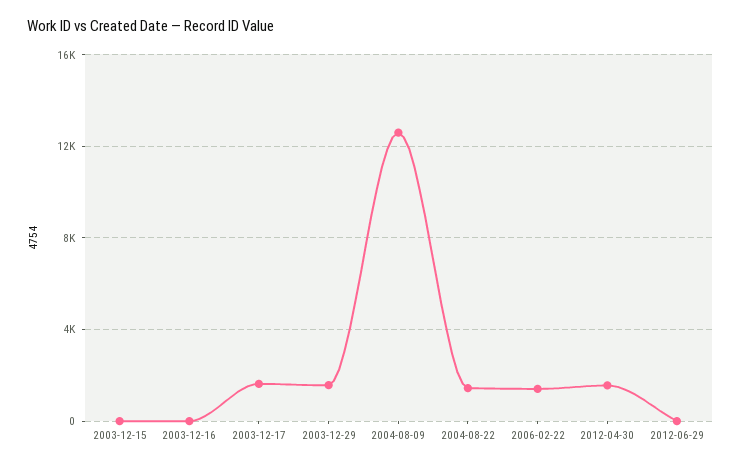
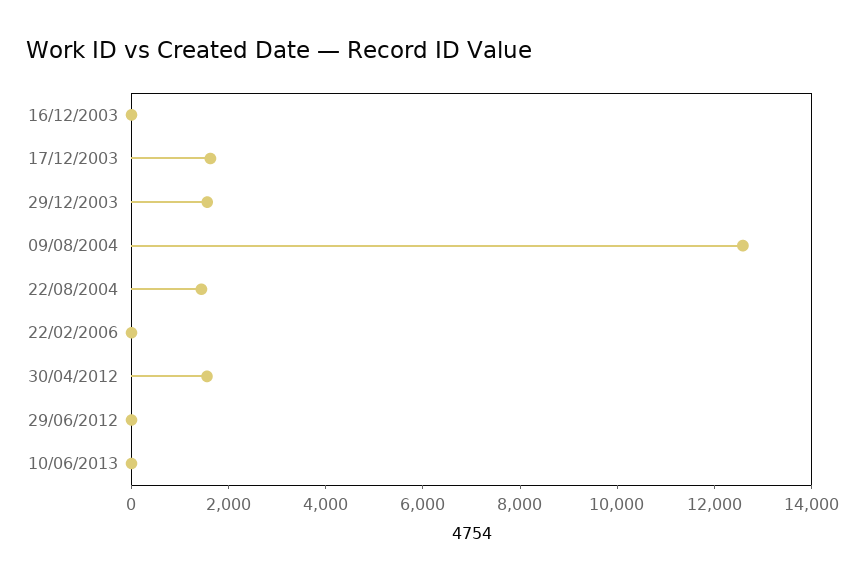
2003-12-15: 0 -> none
2006-02-22: 1500 -> 0
10/06/2013: none -> 0

